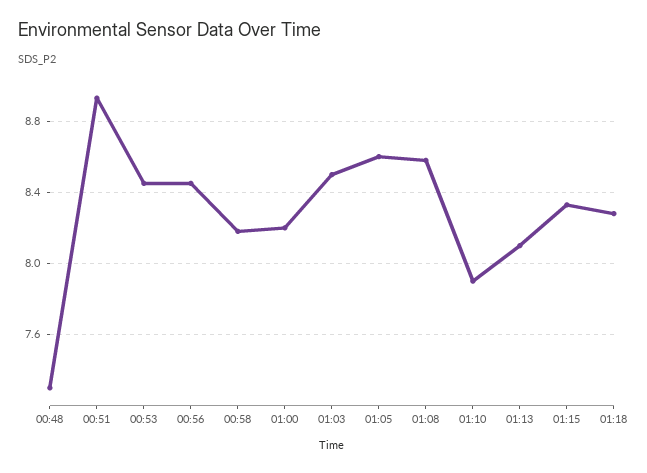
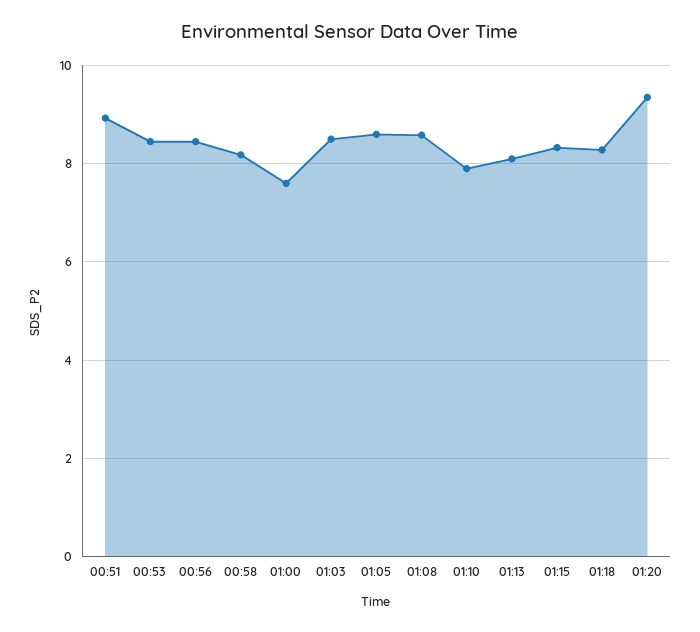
00:48: 7.3 -> none
01:00: 8.2 -> 7.6
01:20: none -> 9.4

